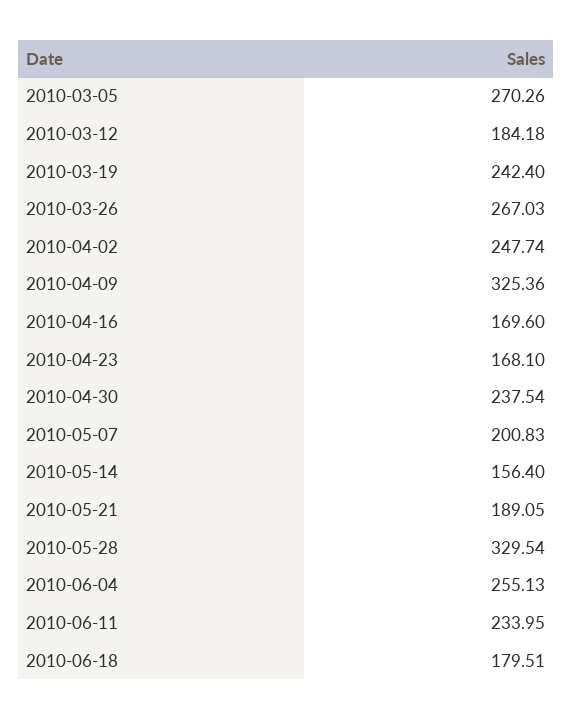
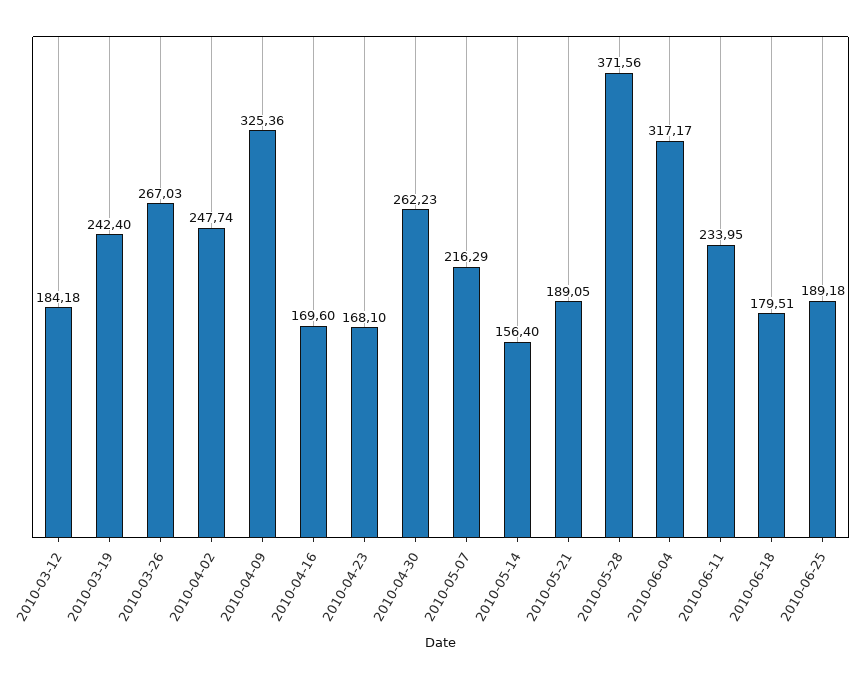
2010-03-05: 270.26 -> none
2010-04-30: 237.54 -> 262.23
2010-05-07: 200.83 -> 216.29
2010-05-28: 329.54 -> 371.56
2010-06-04: 255.13 -> 317.17
2010-06-25: none -> 189.18

